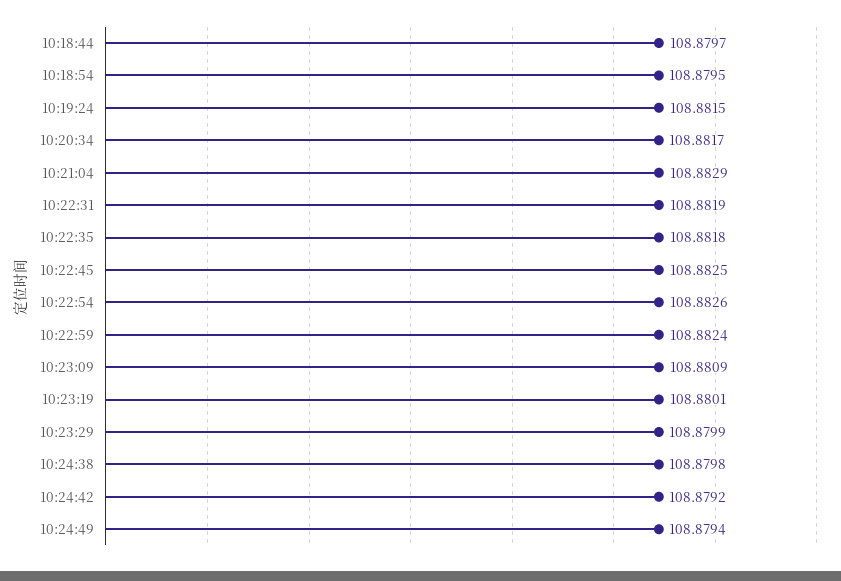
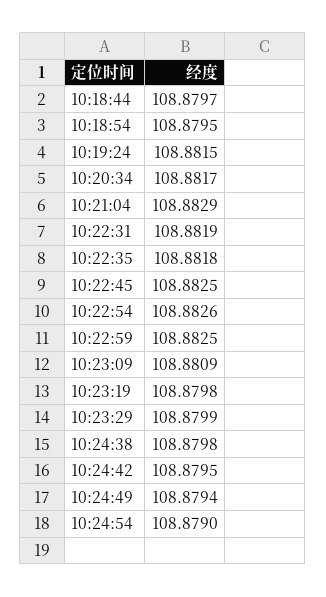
10:22:59: 108.8824 -> 108.8825
10:23:19: 108.8801 -> 108.8798
10:24:42: 108.8792 -> 108.8795
10:24:54: none -> 108.879

